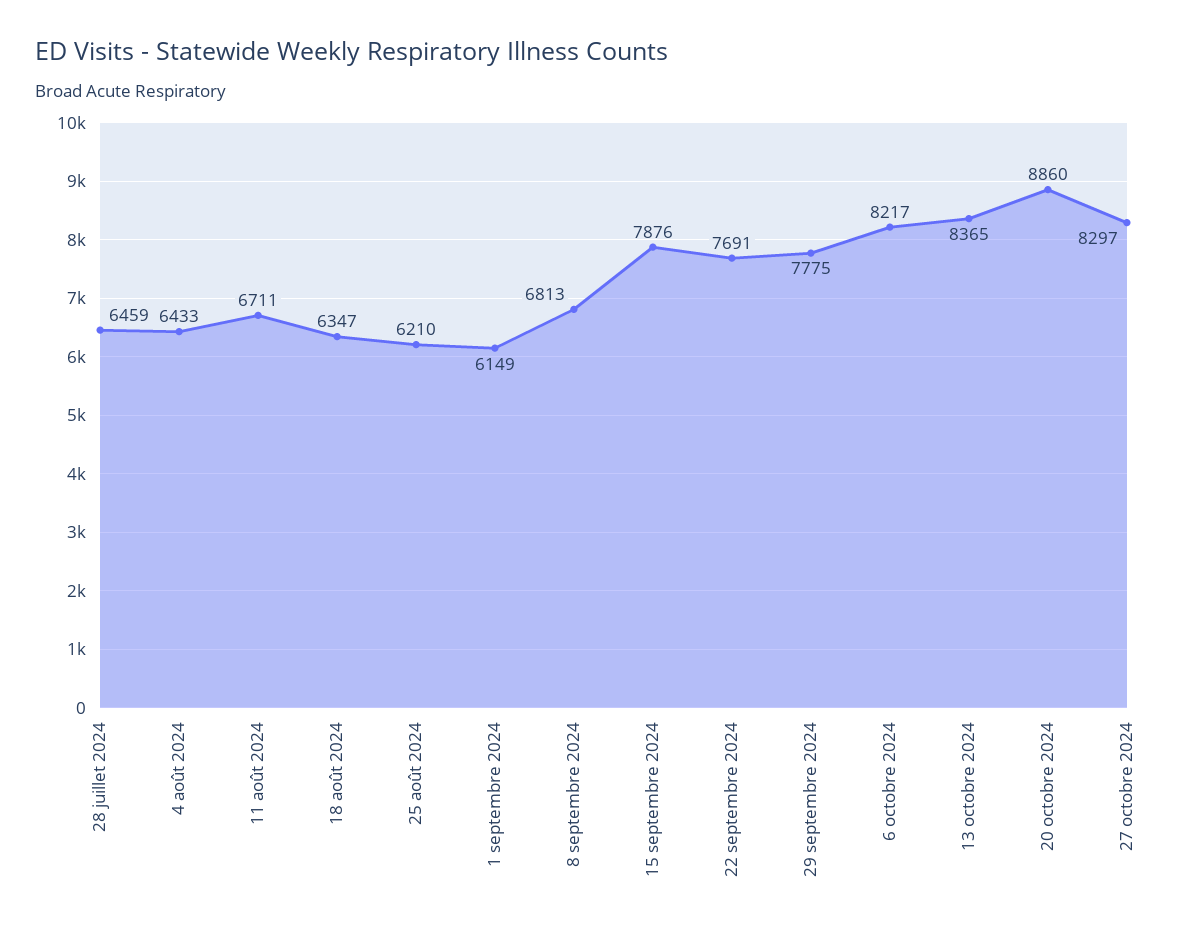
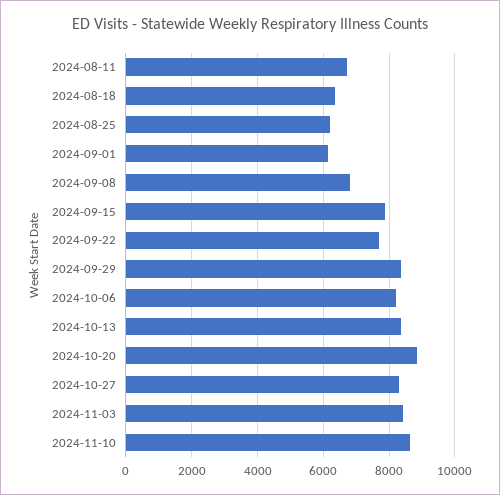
28 juillet 2024: 6459 -> none
4 août 2024: 6433 -> none
29 septembre 2024: 7775 -> 8400
2024-11-03: none -> 8400
2024-11-10: none -> 8600

